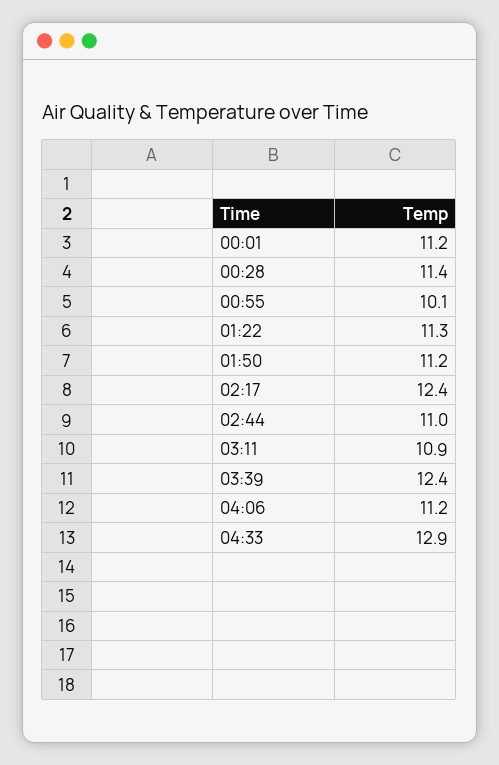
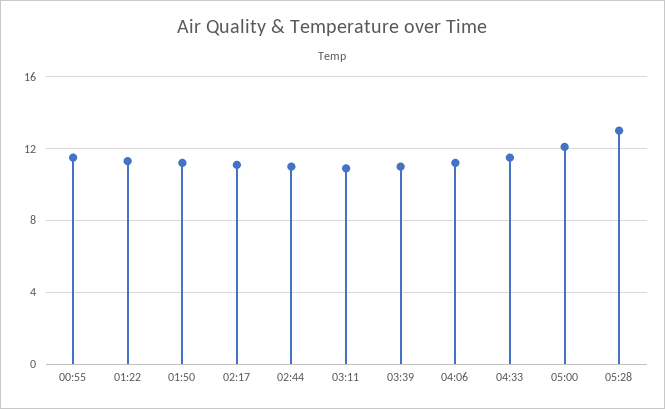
00:01: 11.2 -> none
00:28: 11.4 -> none
00:55: 10.1 -> 11.5
02:17: 12.4 -> 11
03:39: 12.4 -> 11
04:33: 12.9 -> 11.5
05:00: none -> 12
05:28: none -> 13

